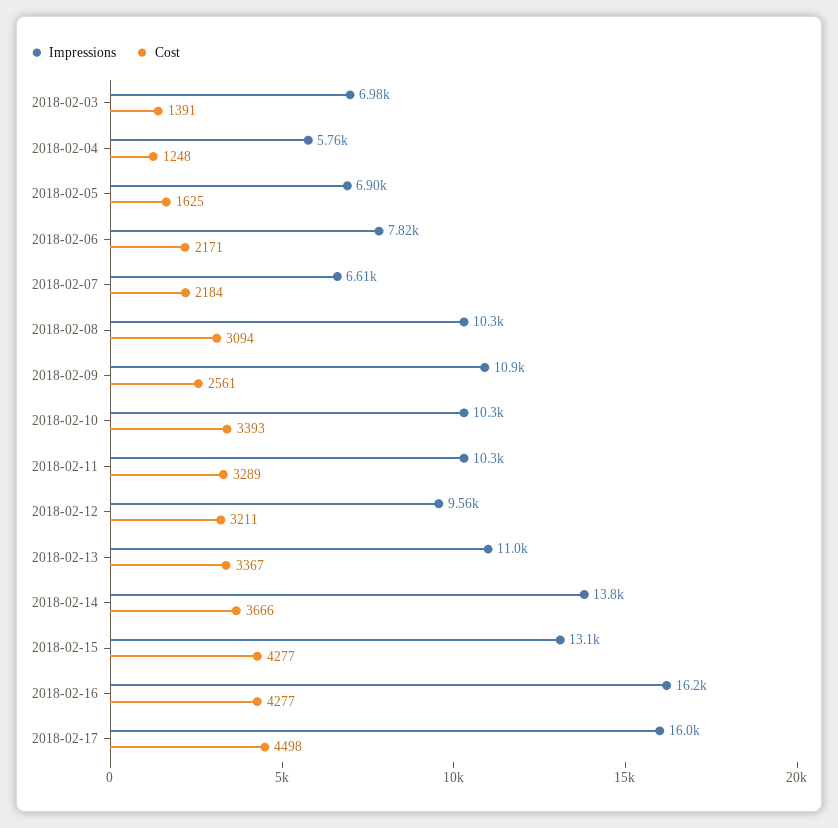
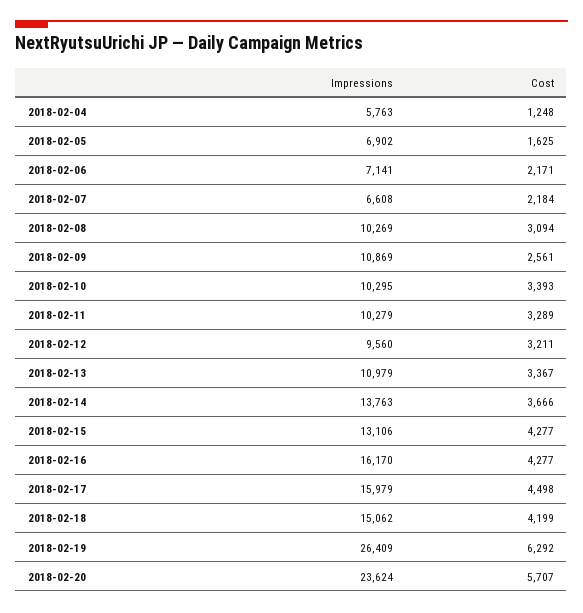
Impressions, 2018-02-03: 6980 -> none
Cost, 2018-02-03: 1391 -> none
Impressions, 2018-02-06: 7820 -> 7141
Impressions, 2018-02-18: none -> 15062
Cost, 2018-02-18: none -> 4199
Impressions, 2018-02-19: none -> 26409
Cost, 2018-02-19: none -> 6292
Impressions, 2018-02-20: none -> 23624
Cost, 2018-02-20: none -> 5707

